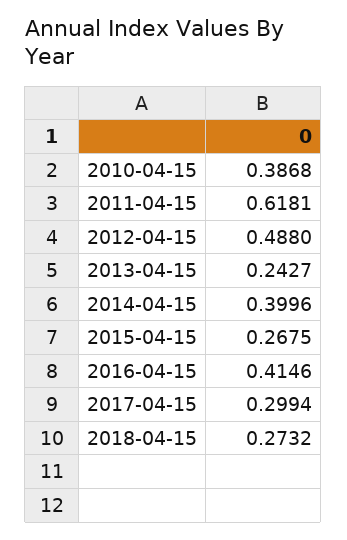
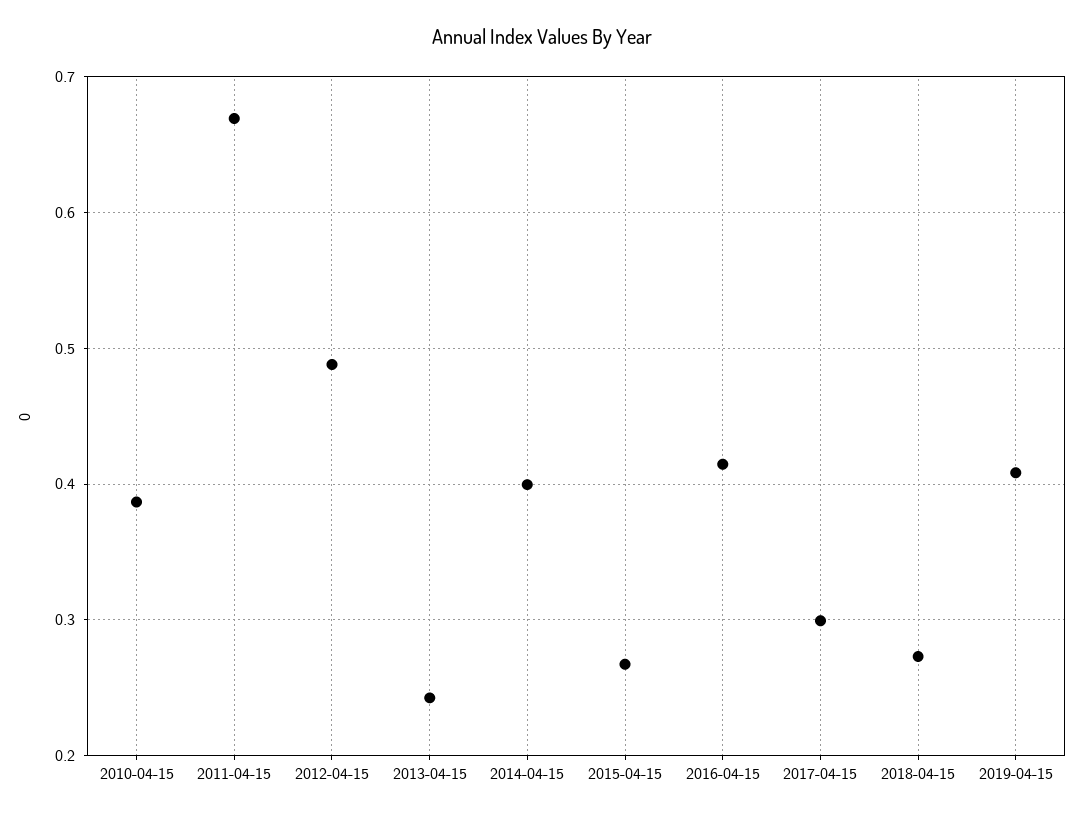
2011-04-15: 0.6181 -> 0.67
2019-04-15: none -> 0.41

